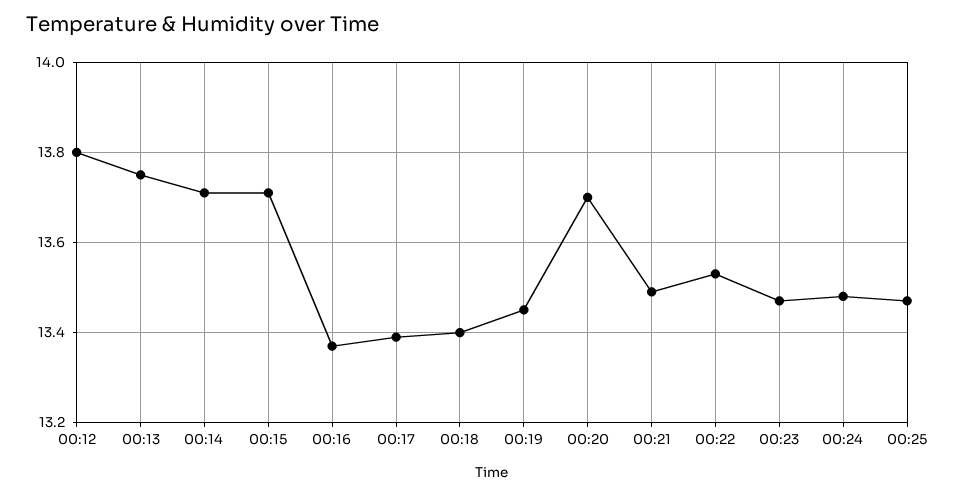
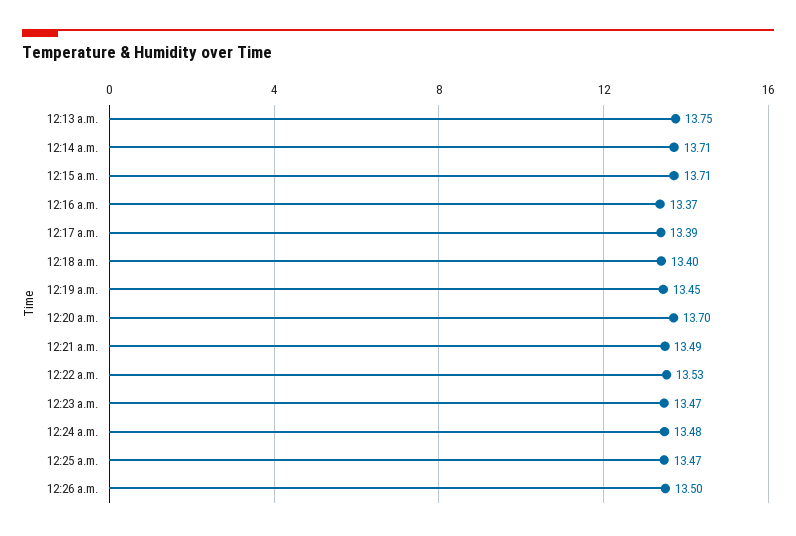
00:12: 13.8 -> none
12:26 a.m.: none -> 13.5

